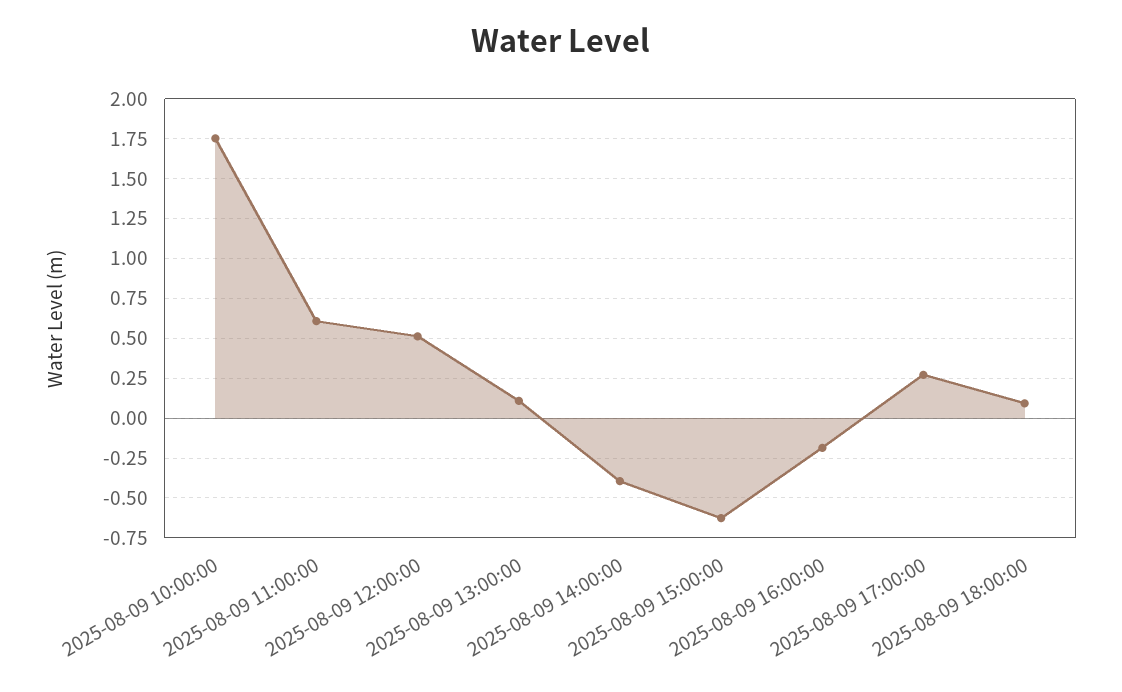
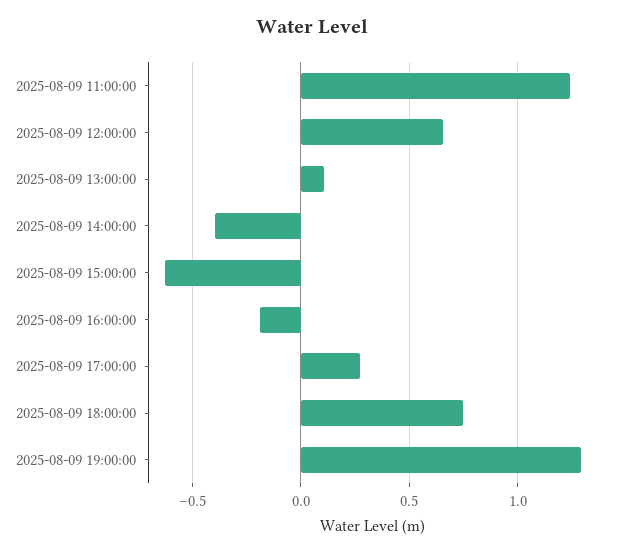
2025-08-09 10:00:00: 1.75 -> none
2025-08-09 11:00:00: 0.6 -> 1.25
2025-08-09 12:00:00: 0.5 -> 0.65
2025-08-09 18:00:00: 0.1 -> 0.75
2025-08-09 19:00:00: none -> 1.3

